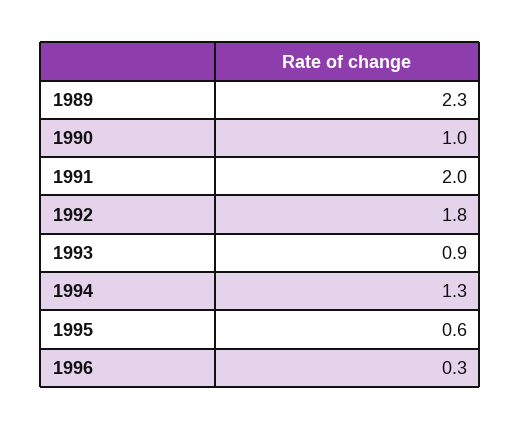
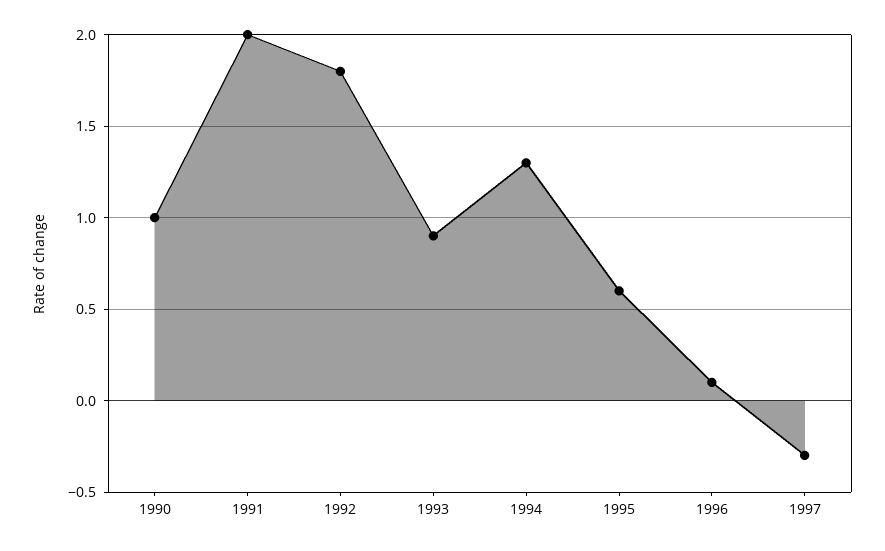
1989: 2.3 -> none
1996: 0.3 -> 0.1
1997: none -> -0.3

